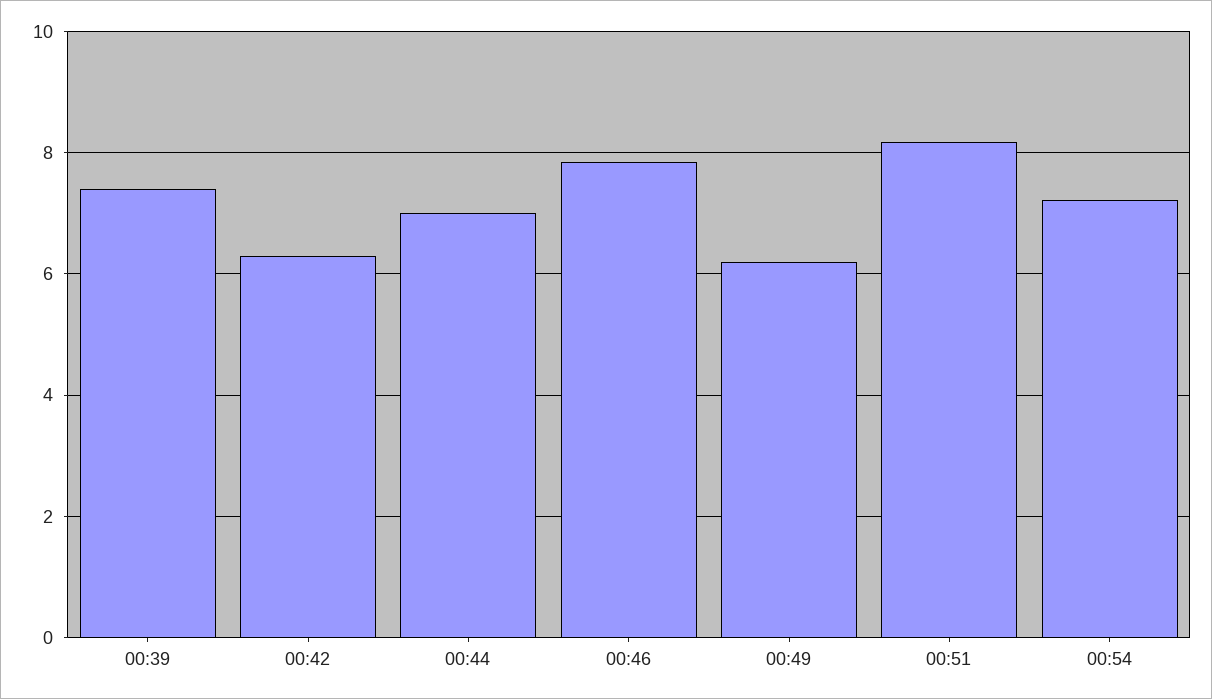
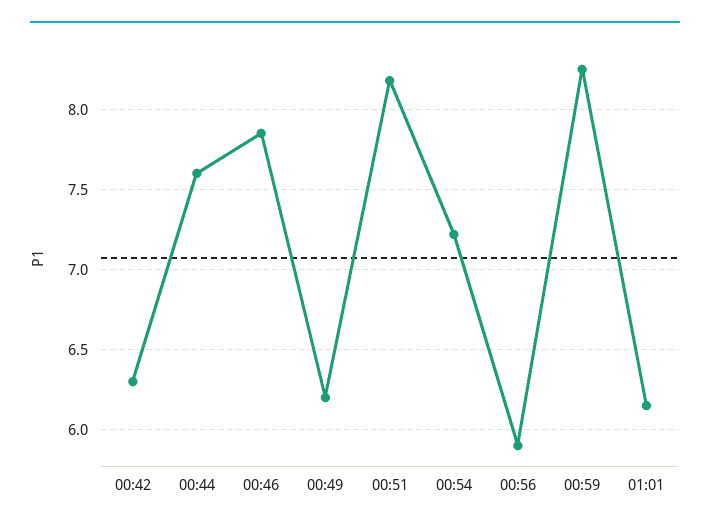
00:39: 7.4 -> none
00:44: 7 -> 7.6
00:56: none -> 5.9
00:59: none -> 8.25
01:01: none -> 6.15

